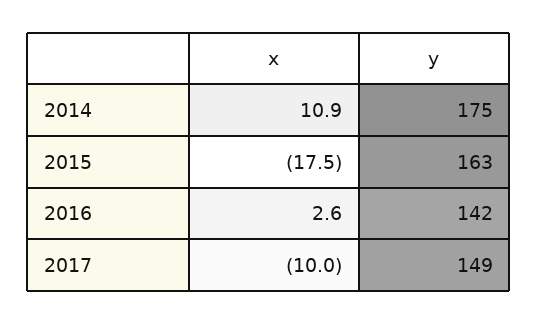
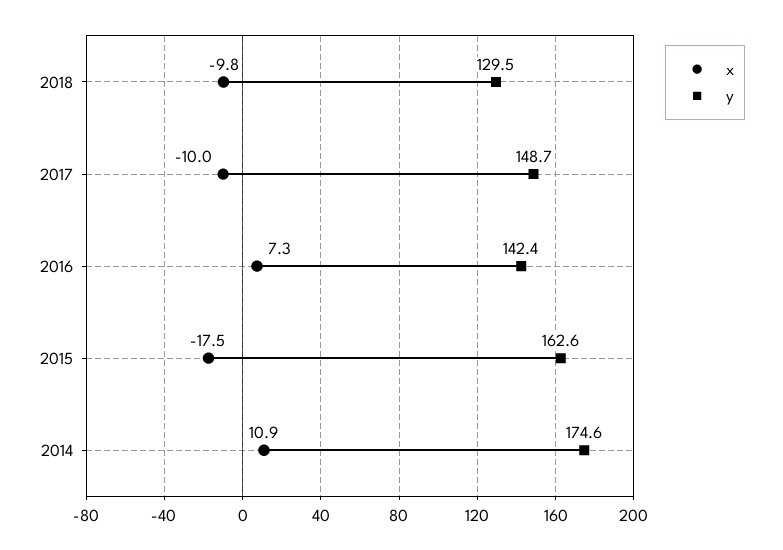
x, 2016: 2.6 -> 7.3
x, 2018: none -> -9.8
y, 2018: none -> 129.5

